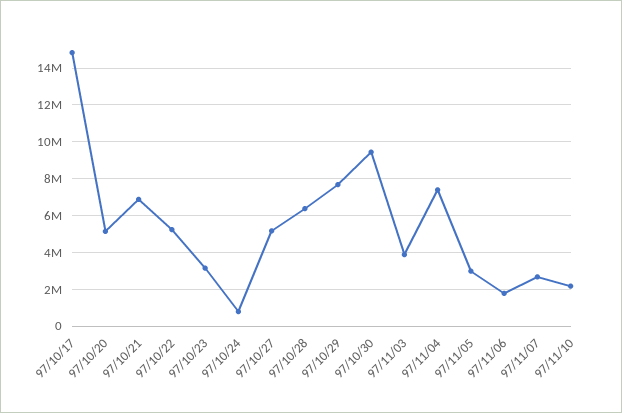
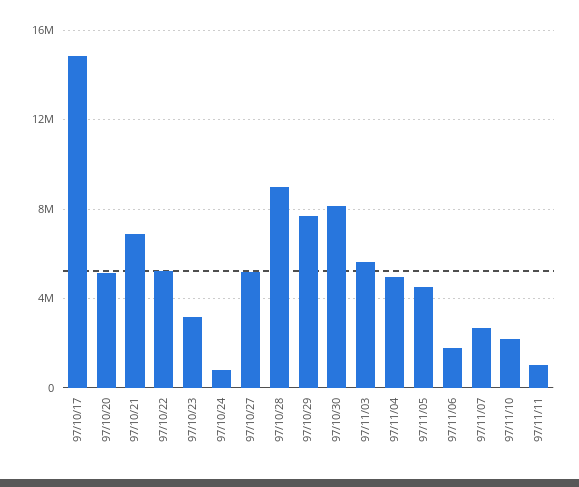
97/10/28: 6500000 -> 9000000
97/10/30: 9500000 -> 8000000
97/11/03: 4000000 -> 5500000
97/11/04: 7500000 -> 5000000
97/11/05: 3000000 -> 4500000
97/11/11: none -> 1000000

